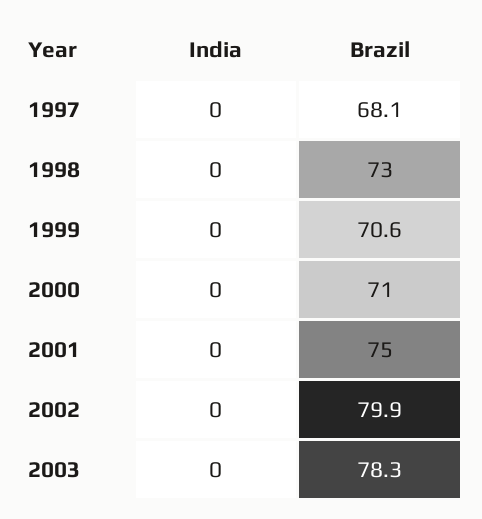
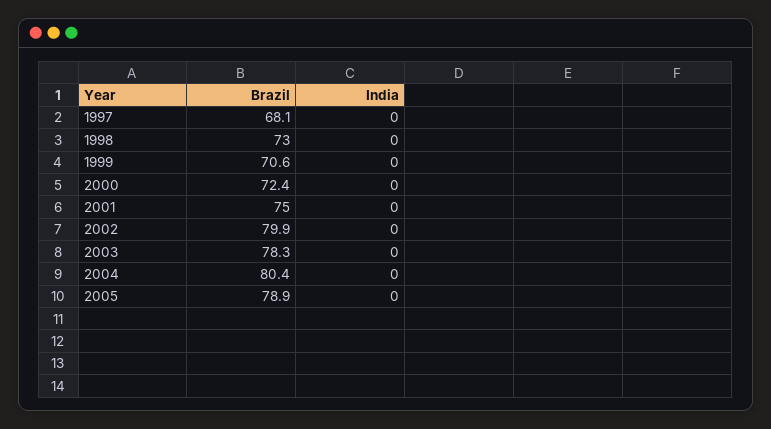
Brazil, 2000: 71 -> 72.4
Brazil, 2004: none -> 80.4
India, 2004: none -> 0
Brazil, 2005: none -> 78.9
India, 2005: none -> 0

